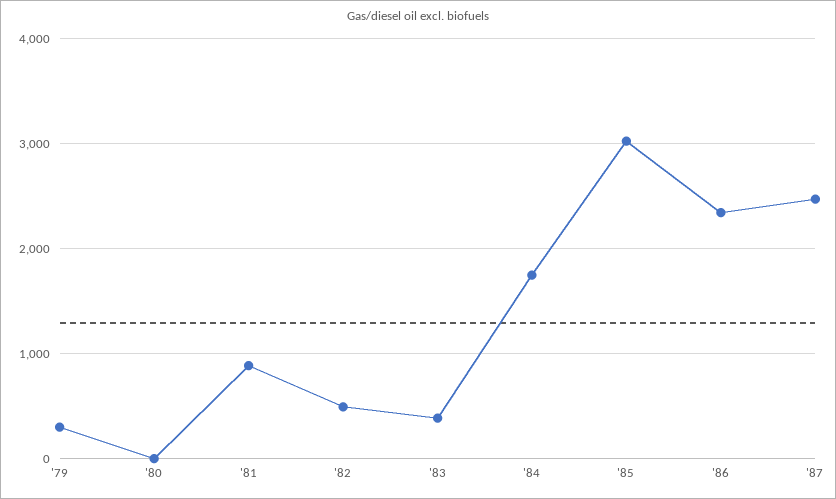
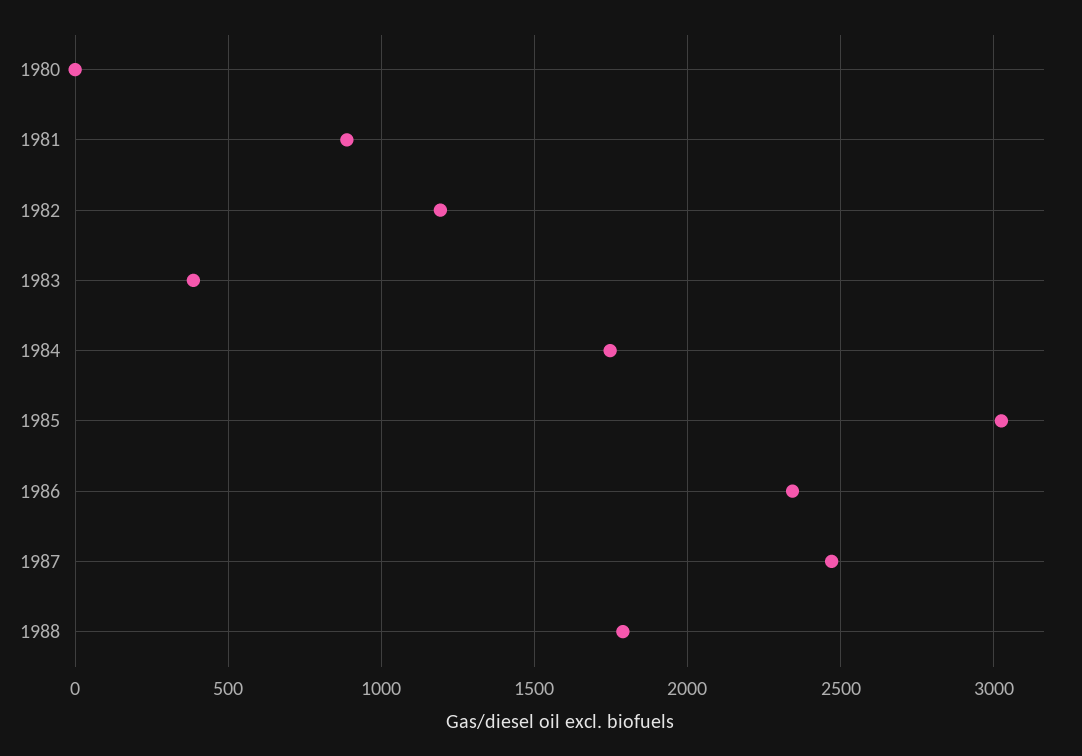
'79: 300 -> none
'82: 500 -> 1200
1988: none -> 1800

